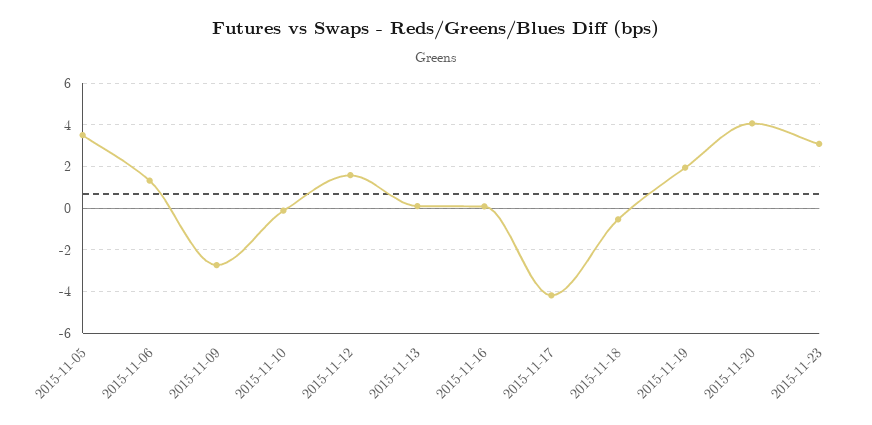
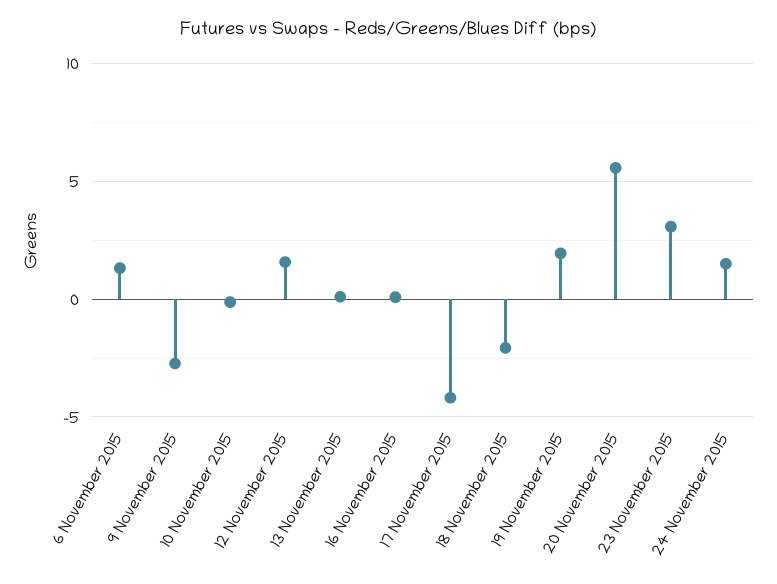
2015-11-05: 3.5 -> none
2015-11-18: -0.5 -> -2
2015-11-20: 4 -> 5.5
24 November 2015: none -> 1.5

